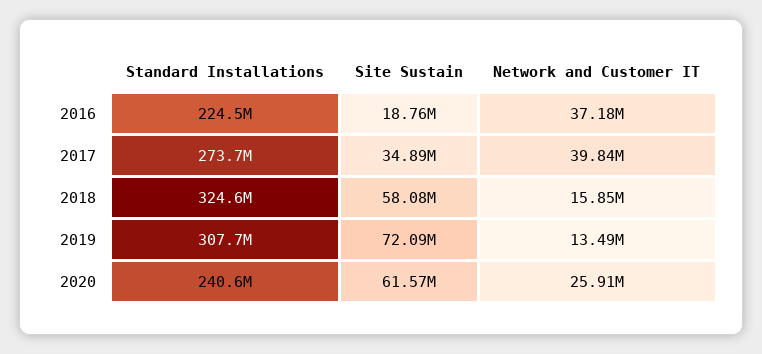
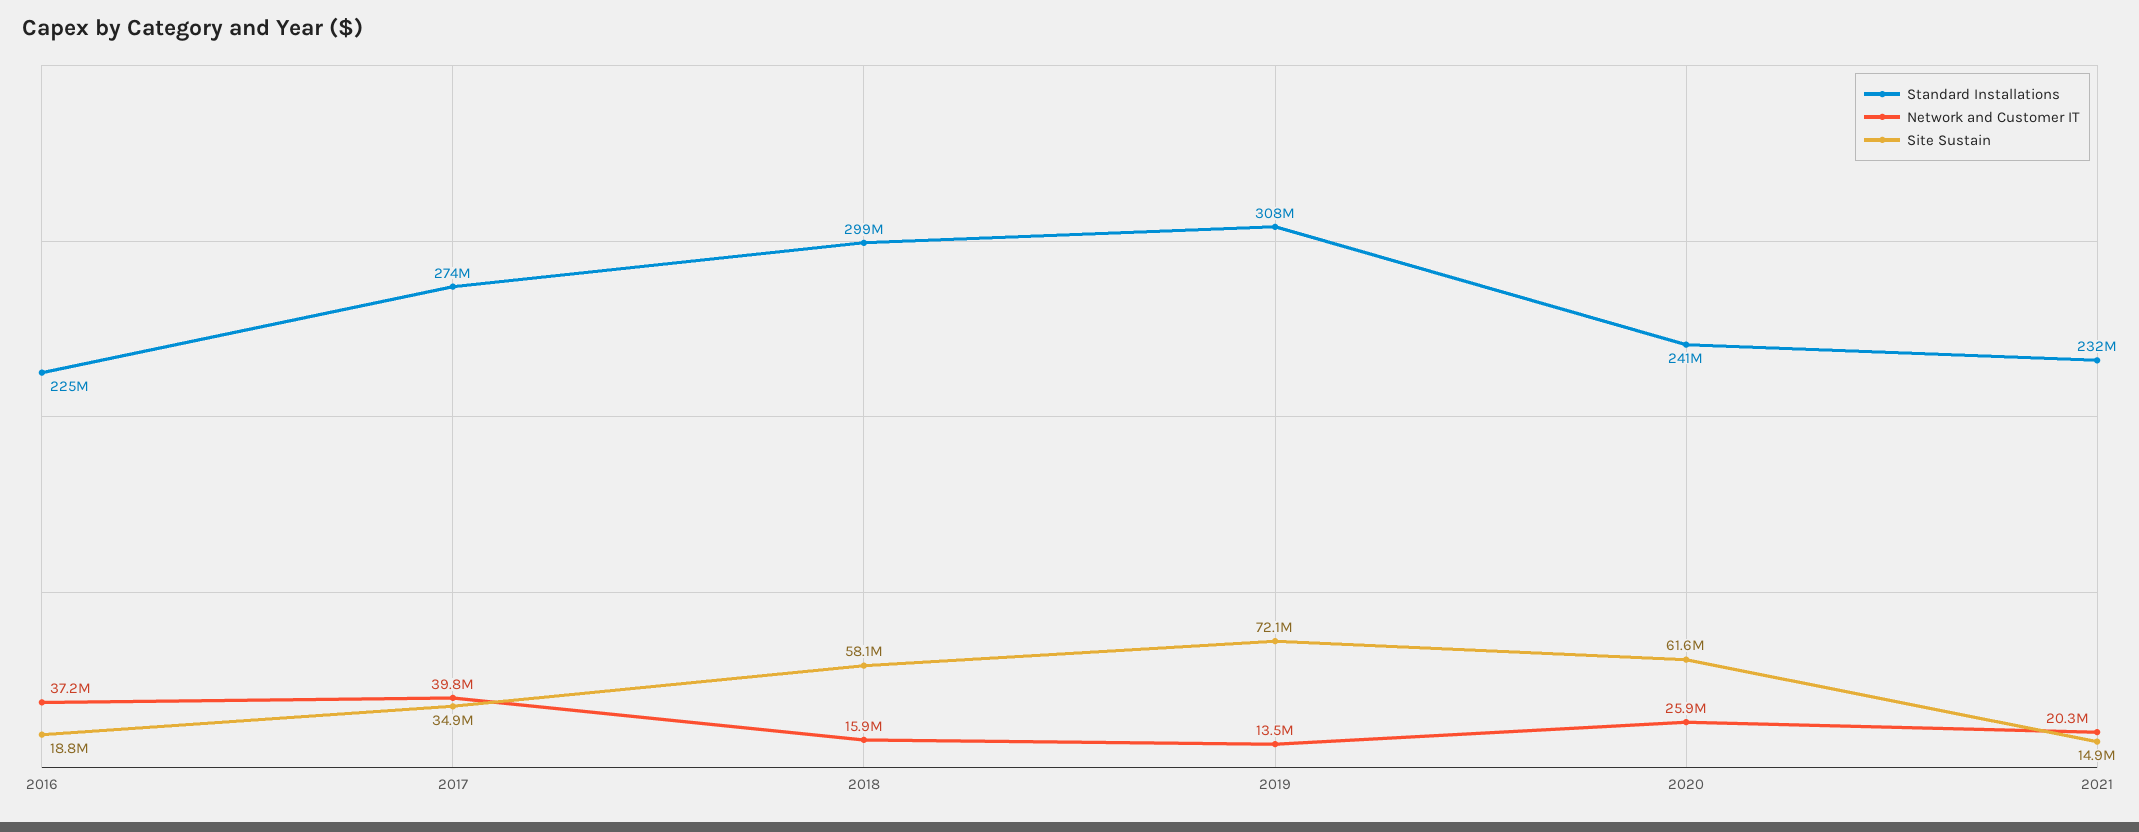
Standard Installations, 2018: 324600000 -> 299000000
Standard Installations, 2021: none -> 232000000
Network and Customer IT, 2021: none -> 20300000
Site Sustain, 2021: none -> 14900000

